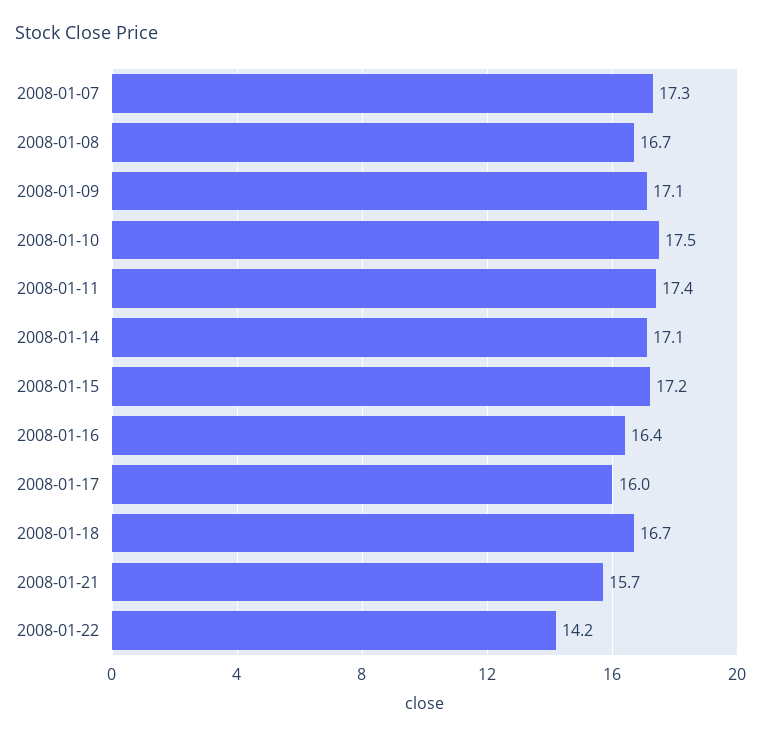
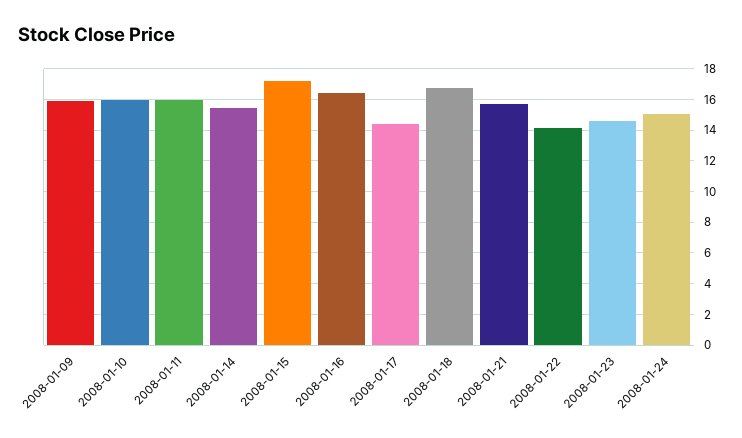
2008-01-07: 17.3 -> none
2008-01-08: 16.7 -> none
2008-01-09: 17.1 -> 16
2008-01-10: 17.5 -> 16
2008-01-11: 17.4 -> 16
2008-01-14: 17.1 -> 15.5
2008-01-17: 16 -> 14.5
2008-01-23: none -> 14.5
2008-01-24: none -> 15

